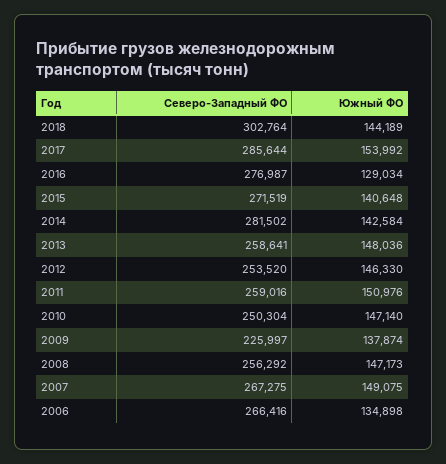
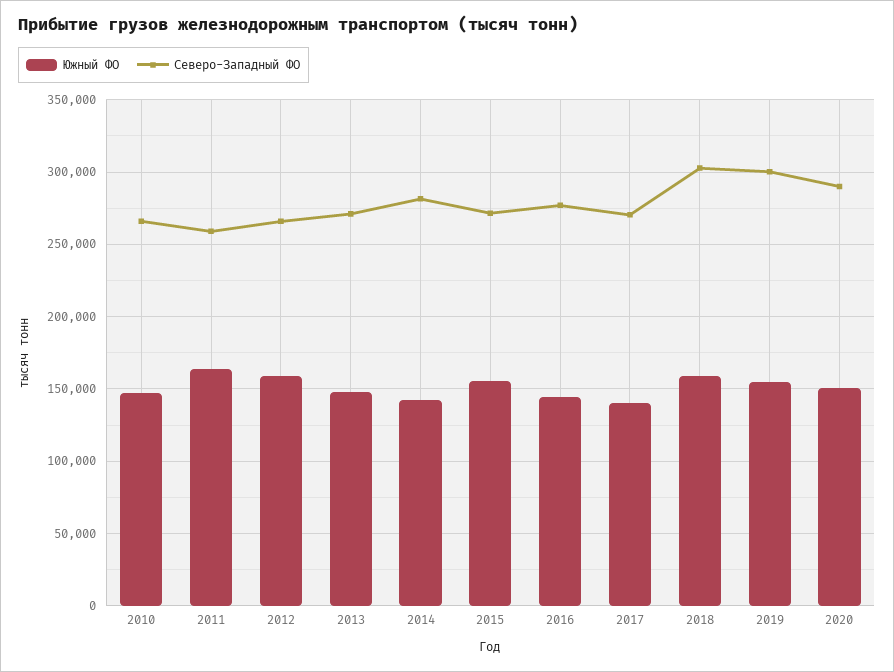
Южный ФО, 2018: 144189 -> 160000
Северо-Западный ФО, 2017: 285644 -> 270000
Южный ФО, 2017: 153992 -> 140000
Южный ФО, 2016: 129034 -> 145000
Южный ФО, 2015: 140648 -> 155000
Северо-Западный ФО, 2013: 258641 -> 270000
Северо-Западный ФО, 2012: 253520 -> 265000
Южный ФО, 2012: 146330 -> 160000
Южный ФО, 2011: 150976 -> 165000
Северо-Западный ФО, 2010: 250304 -> 265000
Северо-Западный ФО, 2009: 225997 -> none
Южный ФО, 2009: 137874 -> none
Северо-Западный ФО, 2008: 256292 -> none
Южный ФО, 2008: 147173 -> none
Северо-Западный ФО, 2007: 267275 -> none
Южный ФО, 2007: 149075 -> none
Северо-Западный ФО, 2006: 266416 -> none
Южный ФО, 2006: 134898 -> none
Южный ФО, 2019: none -> 155000
Северо-Западный ФО, 2019: none -> 300000
Южный ФО, 2020: none -> 150000
Северо-Западный ФО, 2020: none -> 290000

